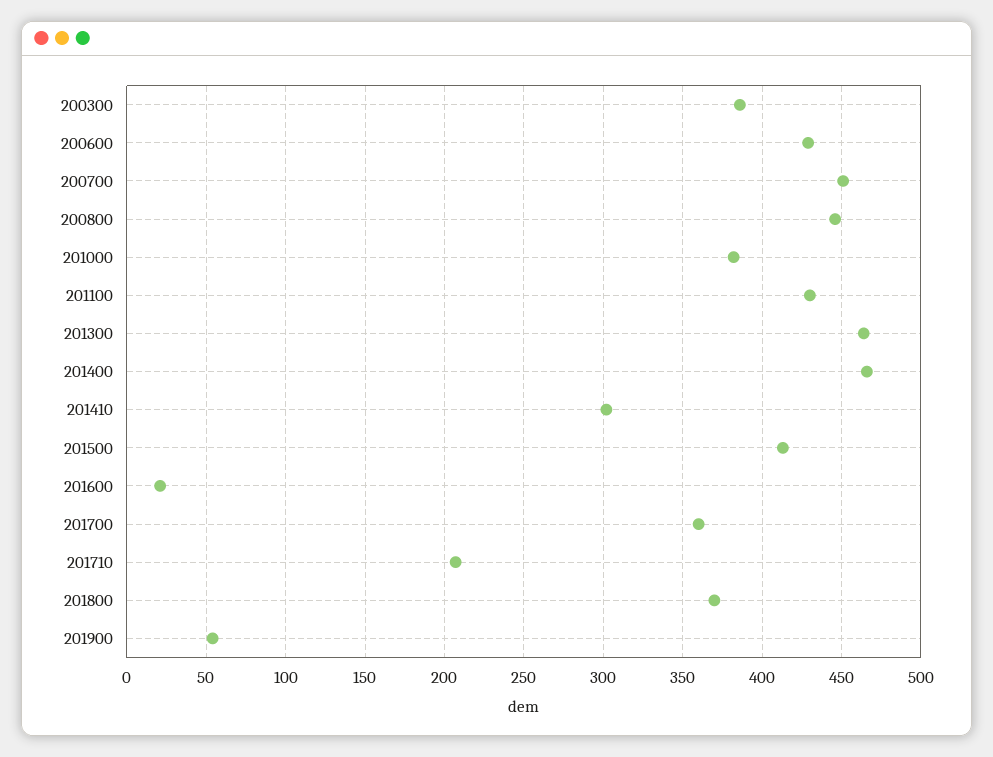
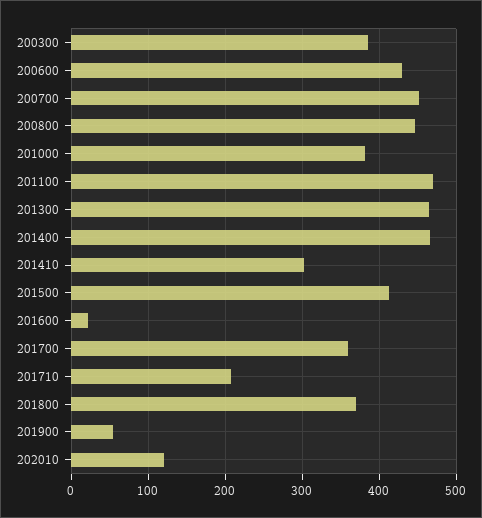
201100: 430 -> 470
202010: none -> 120

